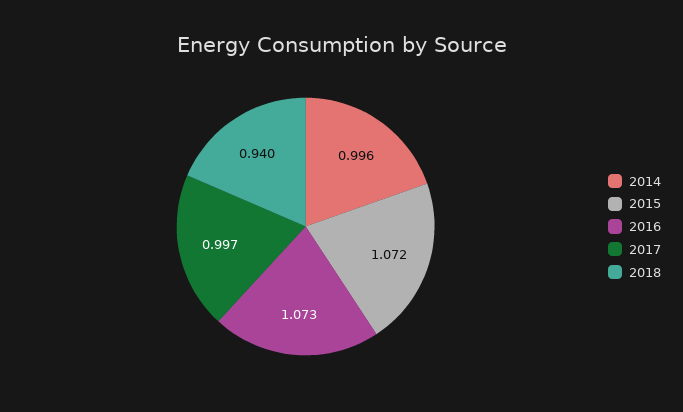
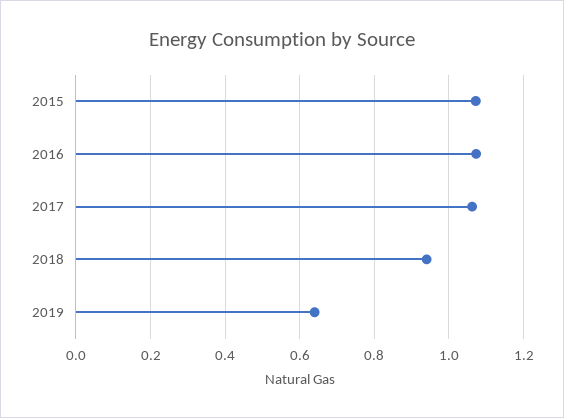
2014: 0.996 -> none
2017: 0.997 -> 1.06
2019: none -> 0.64

